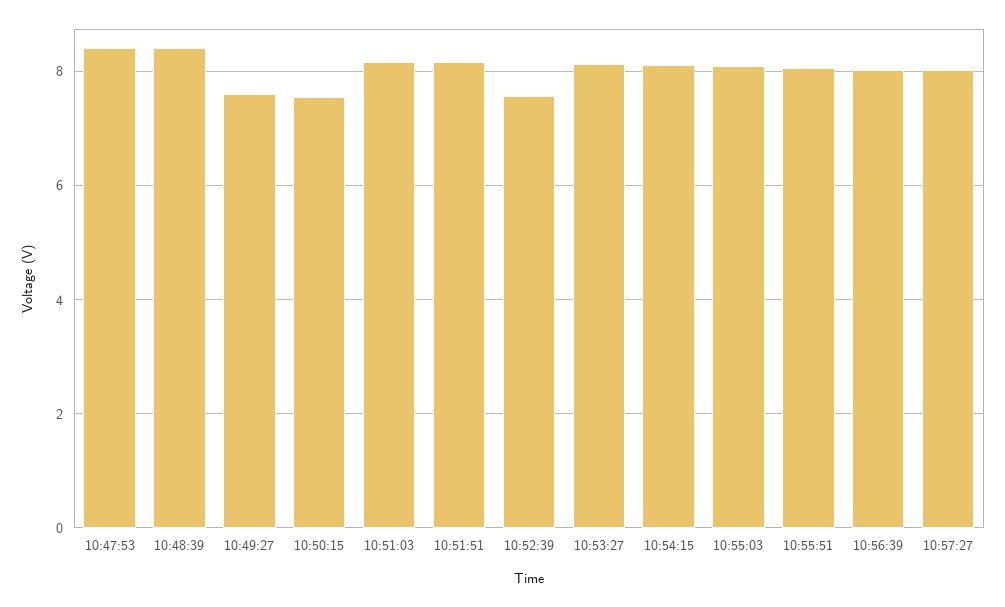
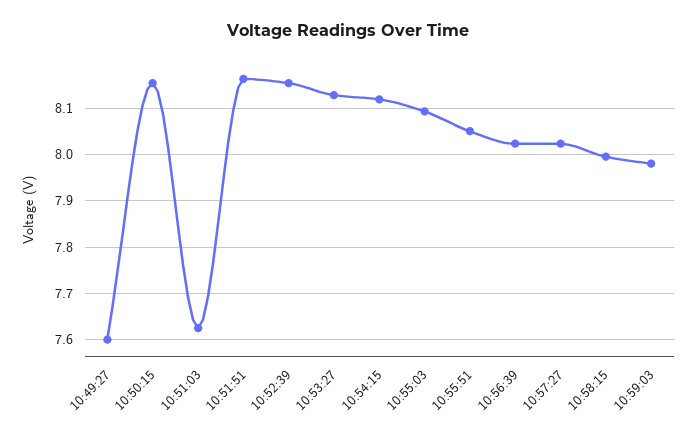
10:47:53: 8.4 -> none
10:48:39: 8.4 -> none
10:50:15: 7.6 -> 8.16
10:51:03: 8.2 -> 7.62
10:52:39: 7.6 -> 8.16
10:58:15: none -> 8
10:59:03: none -> 7.98

